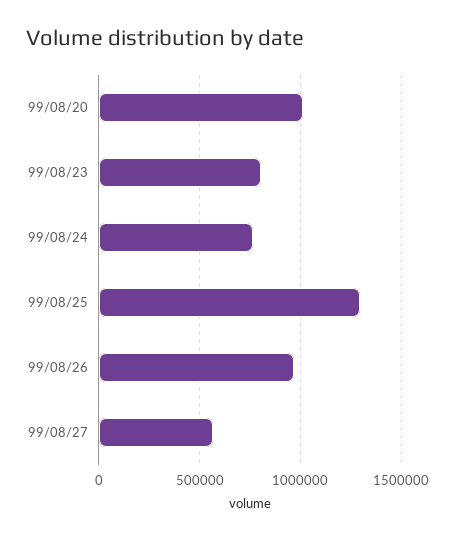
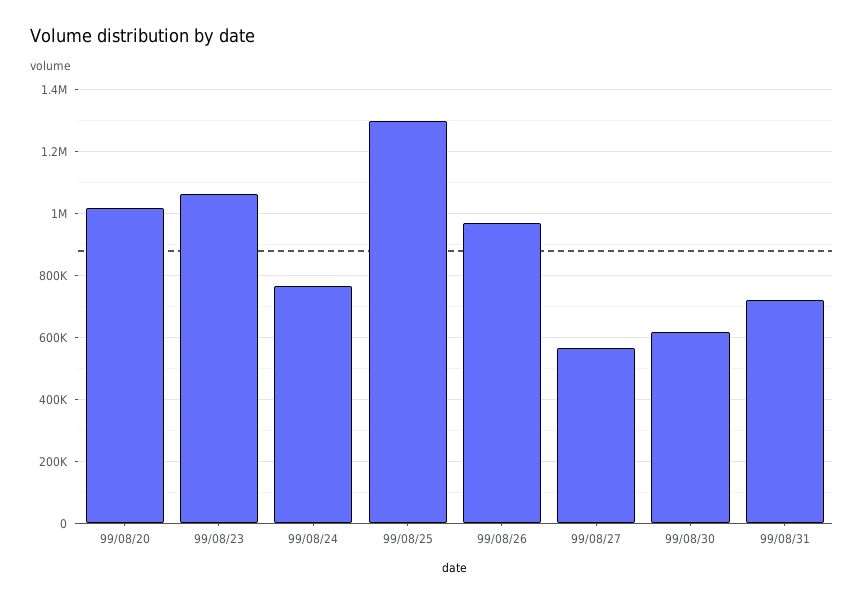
99/08/23: 800000 -> 1060000
99/08/30: none -> 620000
99/08/31: none -> 720000

